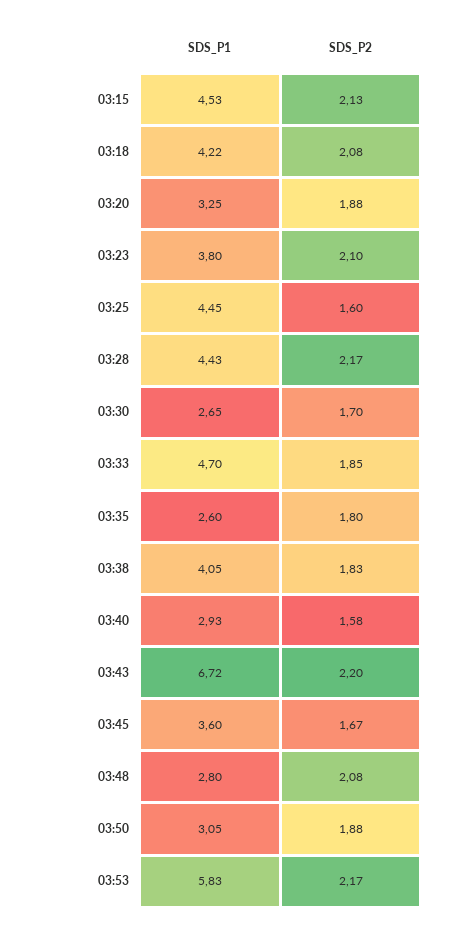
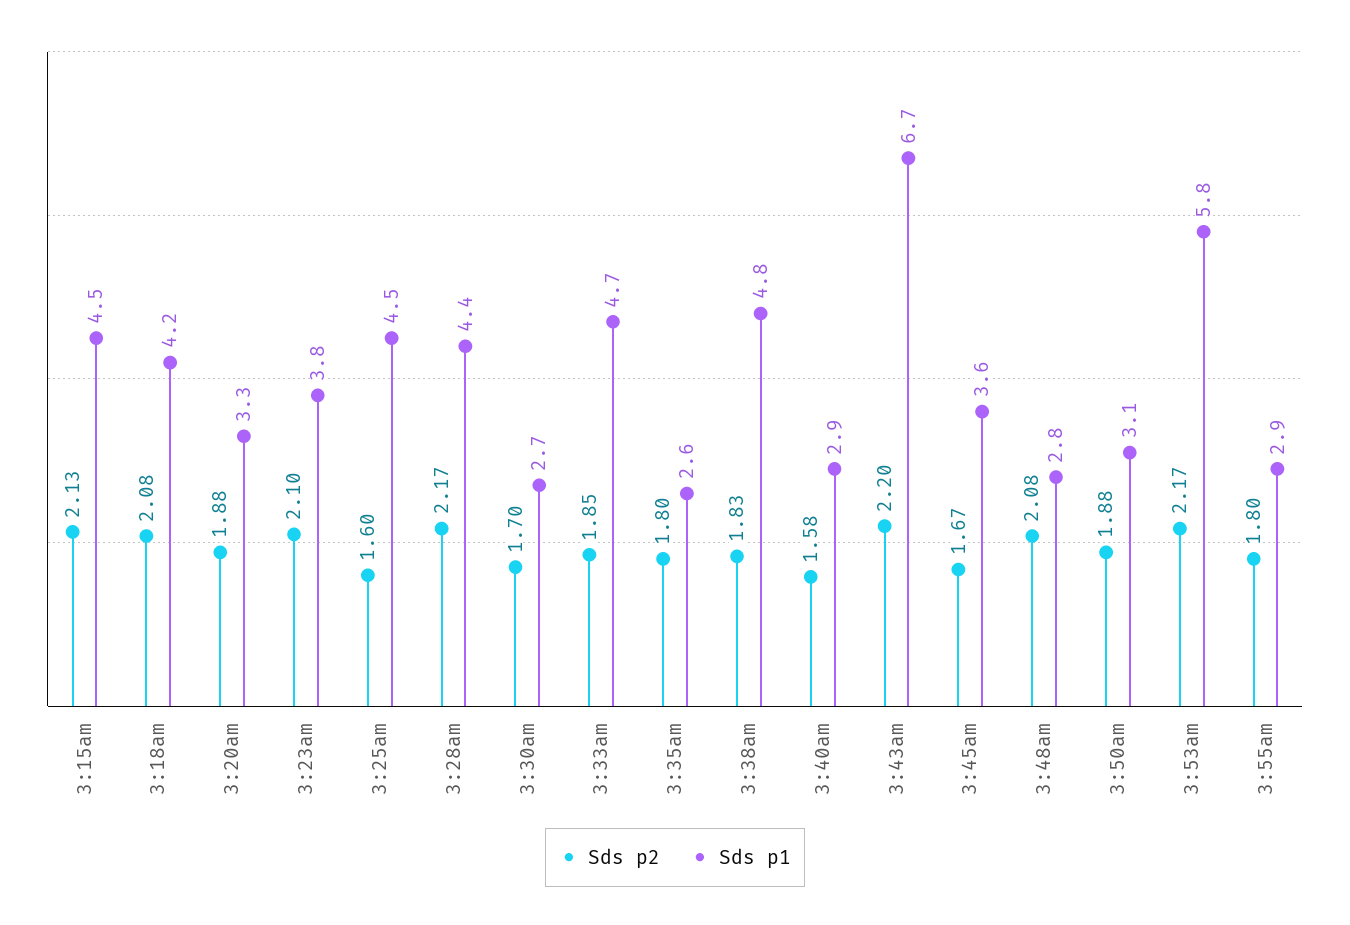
SDS_P1, 03:38: 4.05 -> 4.8
SDS_P2, 3:55am: none -> 1.8
SDS_P1, 3:55am: none -> 2.9

